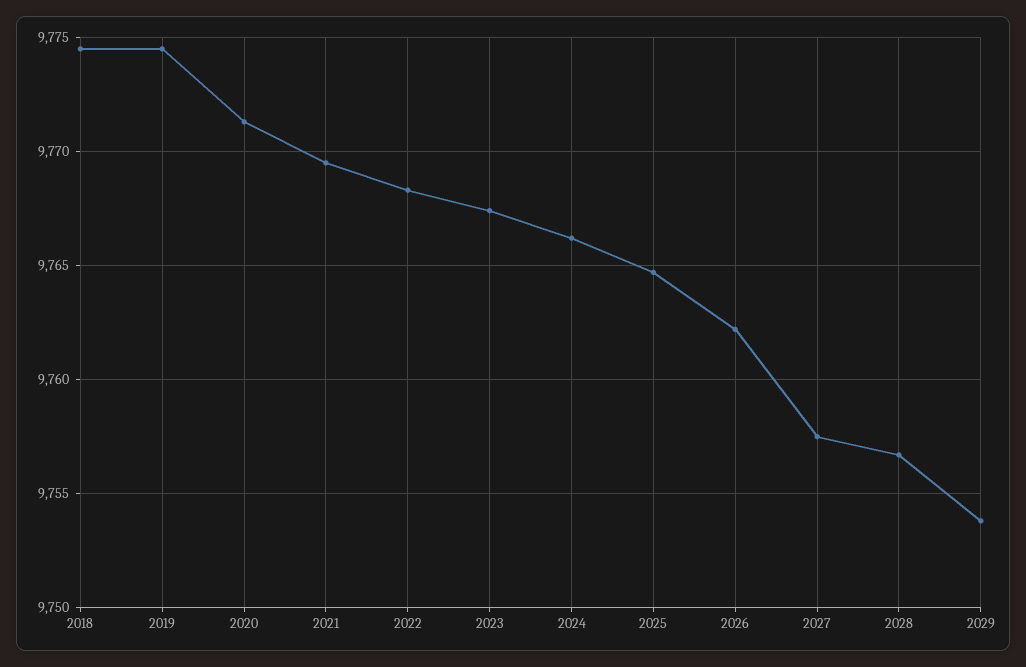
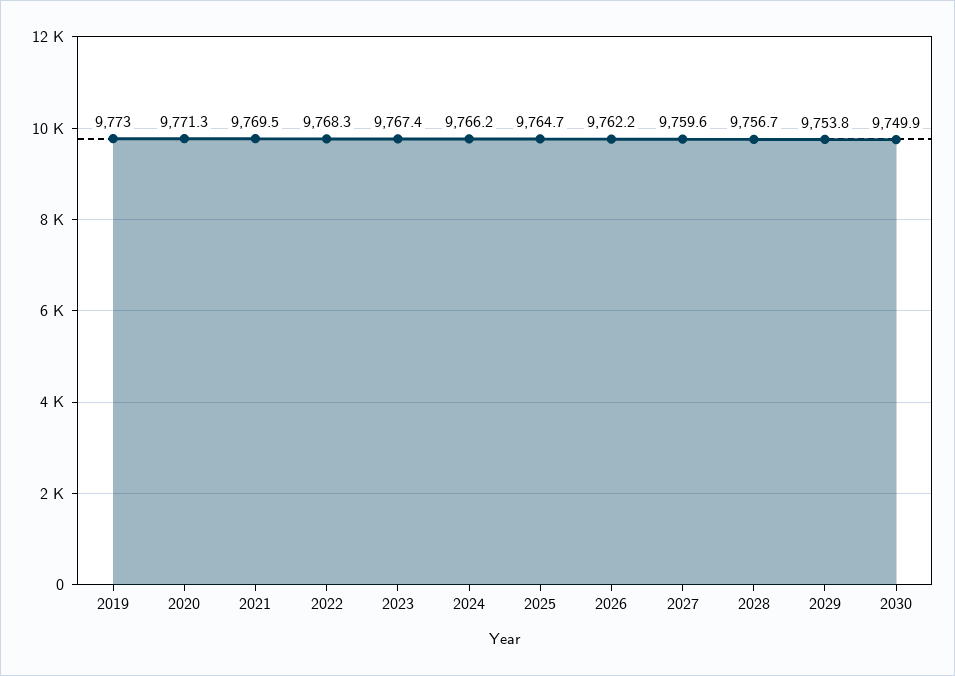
2018: 9774.5 -> none
2019: 9774.5 -> 9773
2027: 9757.5 -> 9759.6
2030: none -> 9749.9

